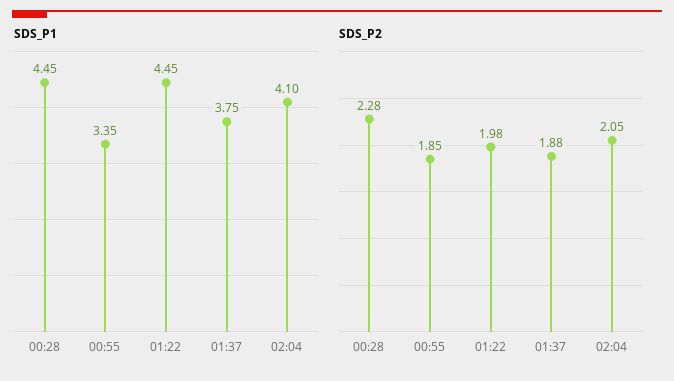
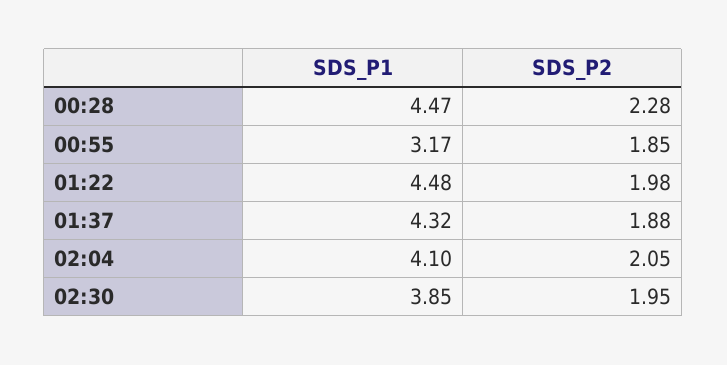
SDS_P1, 00:28: 4.45 -> 4.47
SDS_P1, 00:55: 3.35 -> 3.17
SDS_P1, 01:22: 4.45 -> 4.48
SDS_P1, 01:37: 3.75 -> 4.32
SDS_P1, 02:30: none -> 3.85
SDS_P2, 02:30: none -> 1.95

